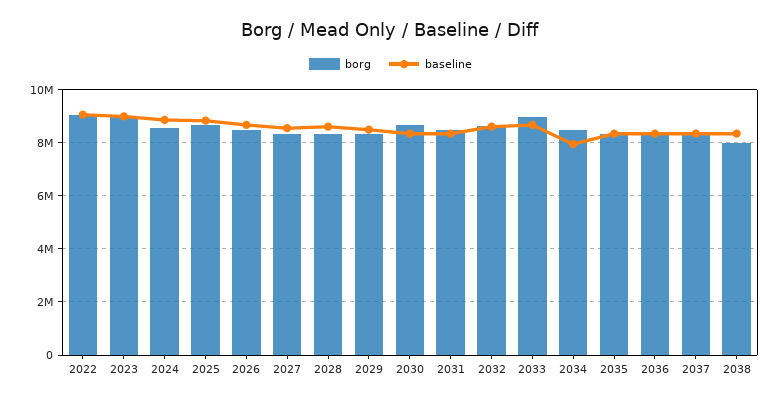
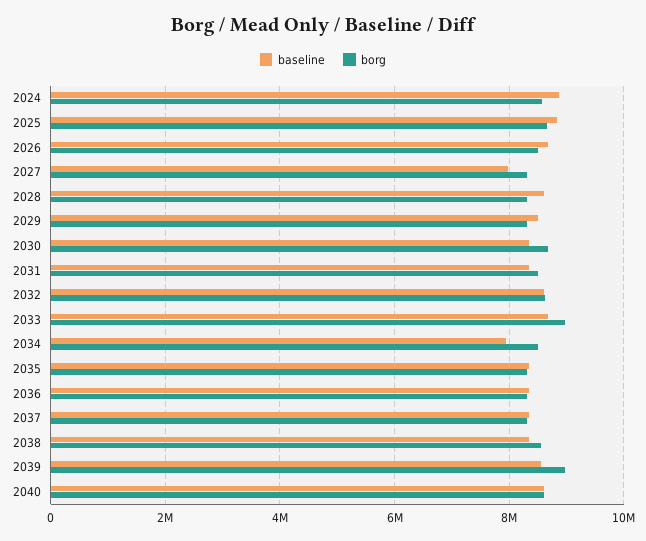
borg, 2022: 9000000 -> none
baseline, 2022: 9000000 -> none
borg, 2023: 9000000 -> none
baseline, 2023: 9000000 -> none
baseline, 2027: 8500000 -> 8000000
borg, 2038: 8000000 -> 8600000
baseline, 2039: none -> 8600000
borg, 2039: none -> 9000000
baseline, 2040: none -> 8600000
borg, 2040: none -> 8600000

